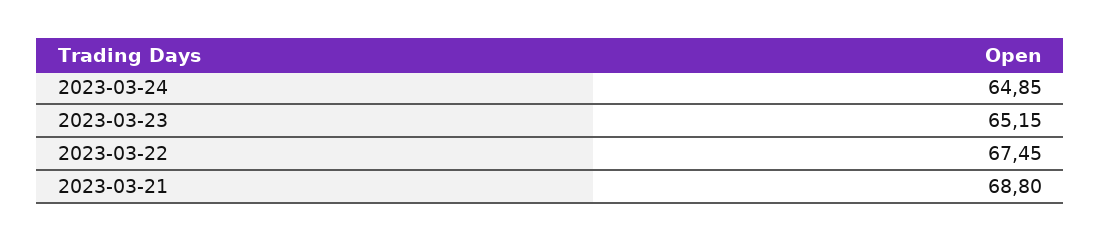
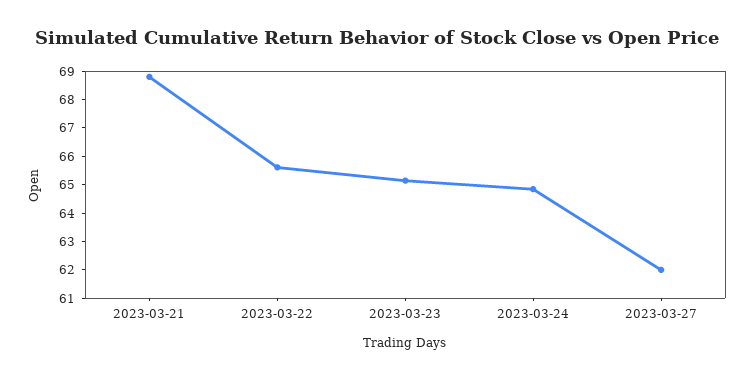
2023-03-22: 67.45 -> 65.5
2023-03-27: none -> 62

